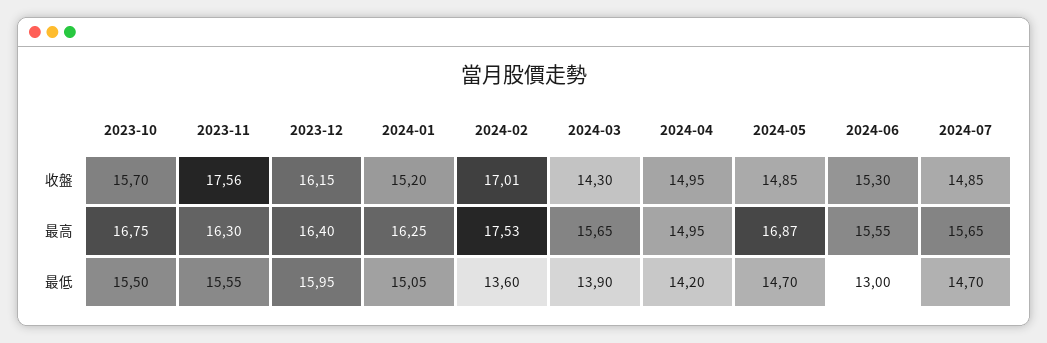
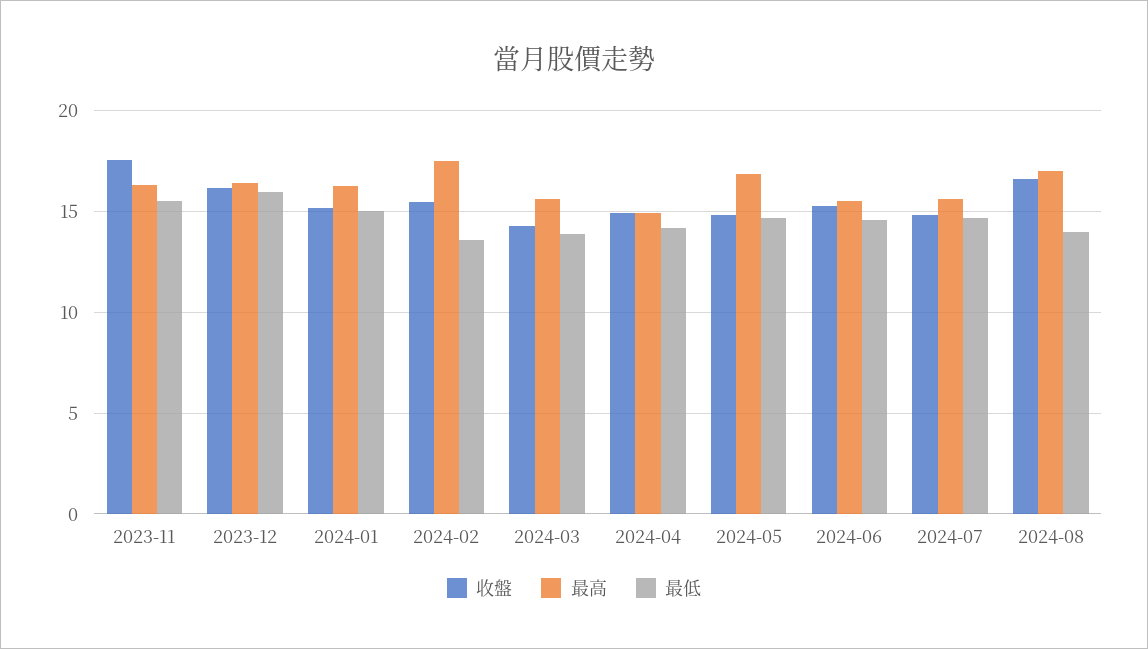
收盤, 2023-10: 15.7 -> none
收盤, 2024-02: 17.01 -> 15.5
最高, 2023-10: 16.75 -> none
最低, 2023-10: 15.5 -> none
最低, 2024-06: 13 -> 14.5
收盤, 2024-08: none -> 16.5
最高, 2024-08: none -> 17
最低, 2024-08: none -> 14

